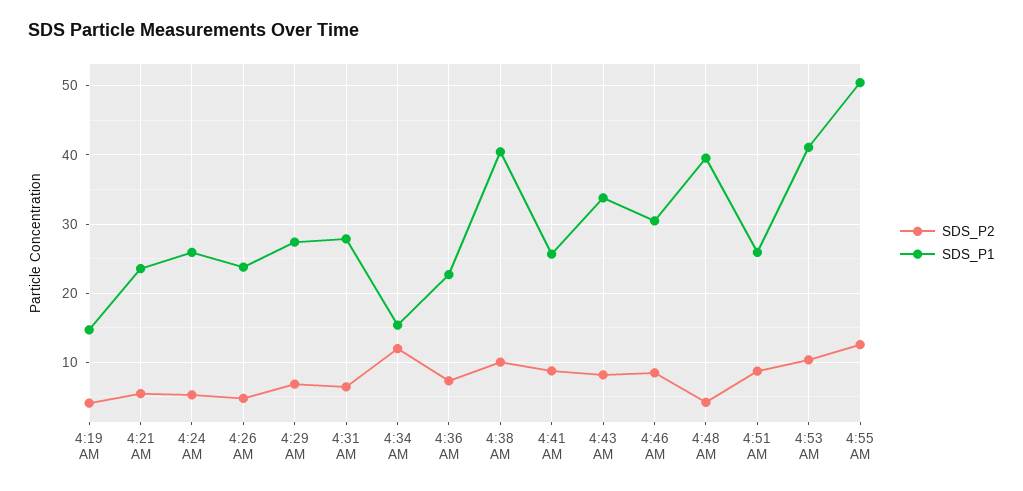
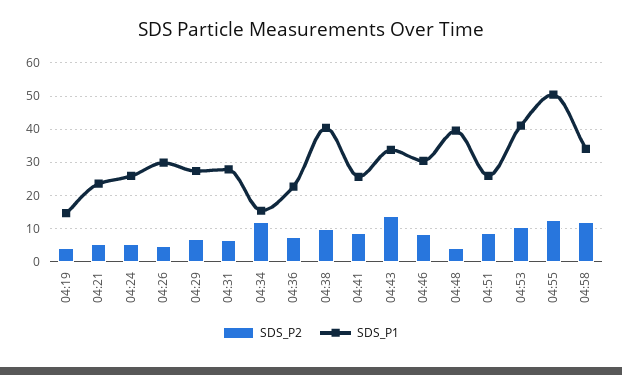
SDS_P1, 4:26 AM: 24 -> 30
SDS_P2, 4:43 AM: 8 -> 14
SDS_P2, 04:58: none -> 12
SDS_P1, 04:58: none -> 34

